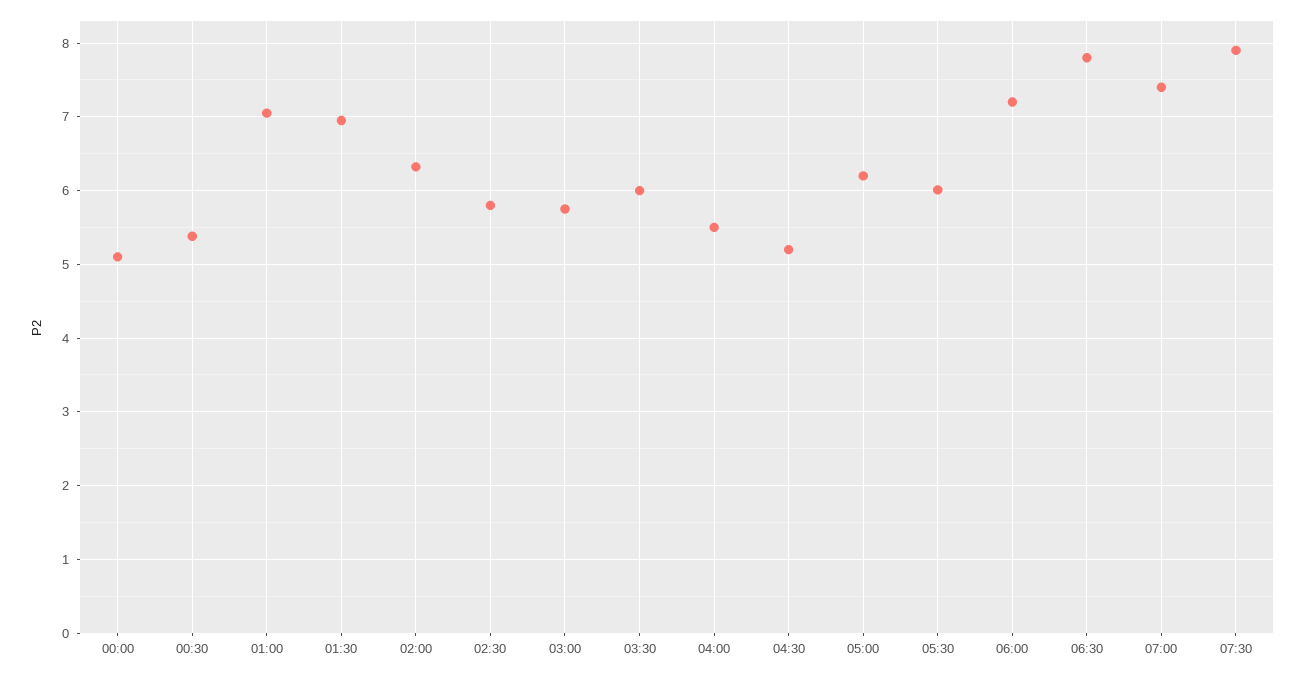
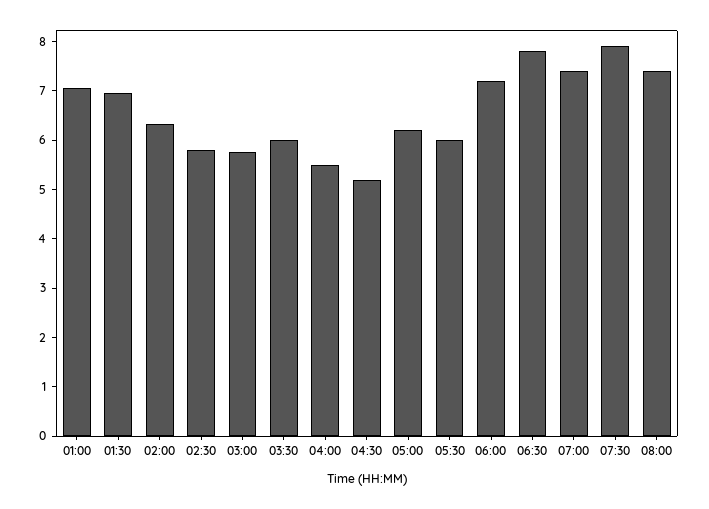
00:00: 5.1 -> none
00:30: 5.4 -> none
08:00: none -> 7.4

